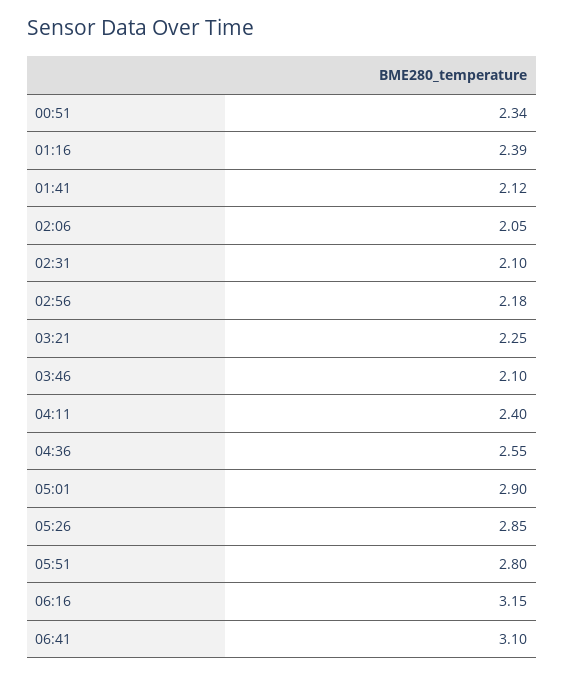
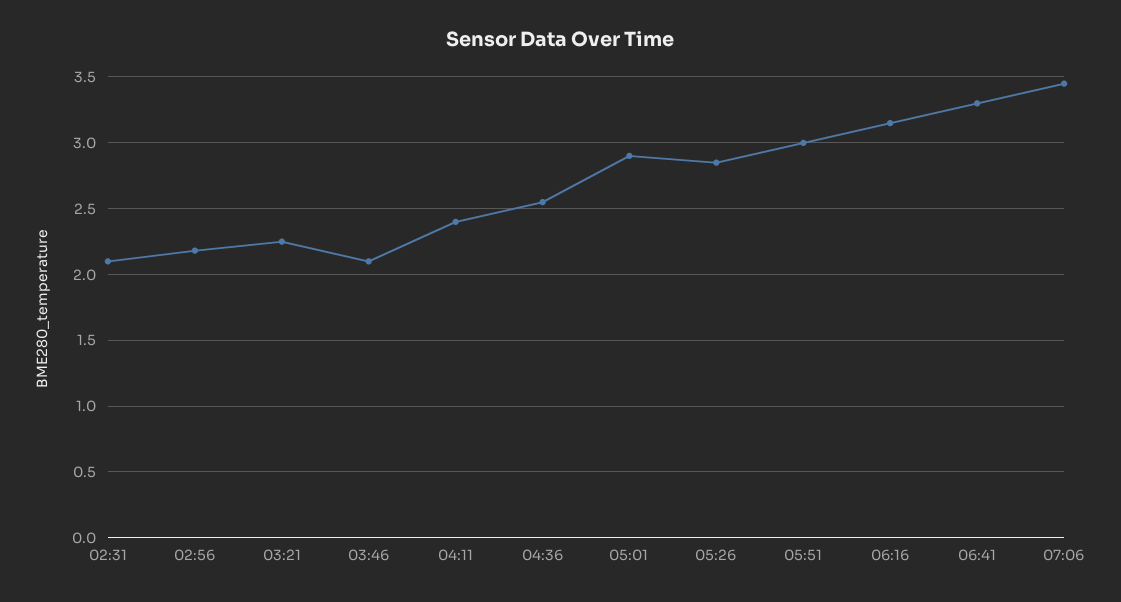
00:51: 2.34 -> none
01:16: 2.39 -> none
01:41: 2.12 -> none
02:06: 2.05 -> none
05:51: 2.8 -> 3
06:41: 3.1 -> 3.3
07:06: none -> 3.45

